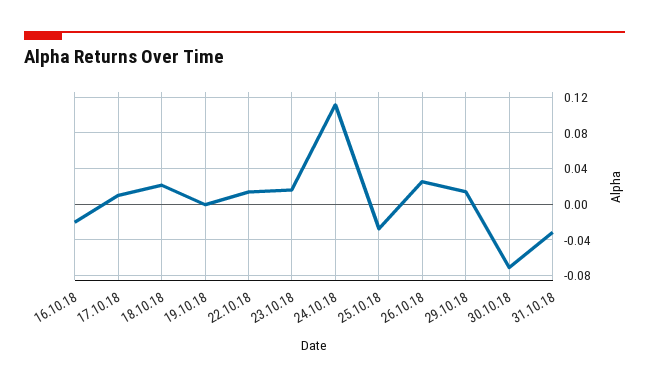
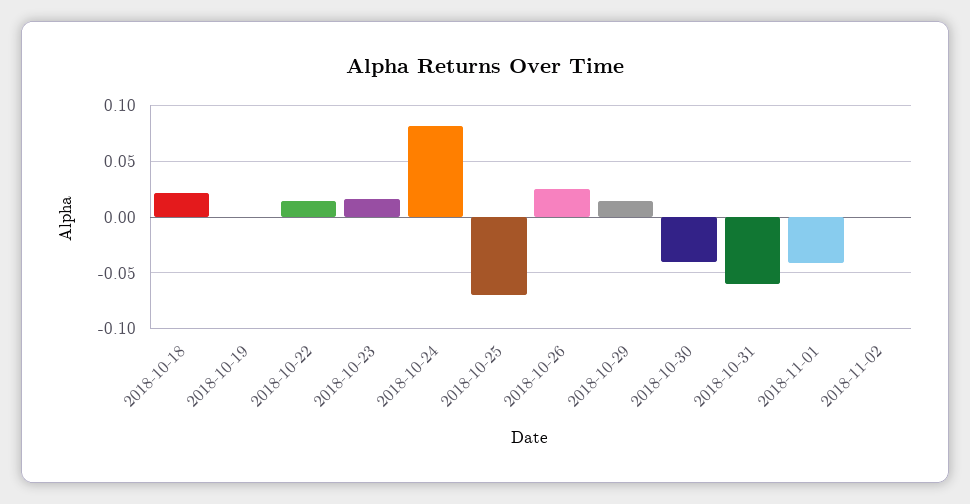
16.10.18: -0.02 -> none
17.10.18: 0.01 -> none
24.10.18: 0.11 -> 0.08
25.10.18: -0.03 -> -0.07
30.10.18: -0.07 -> -0.04
31.10.18: -0.03 -> -0.06
2018-11-01: none -> -0.04
2018-11-02: none -> 0

